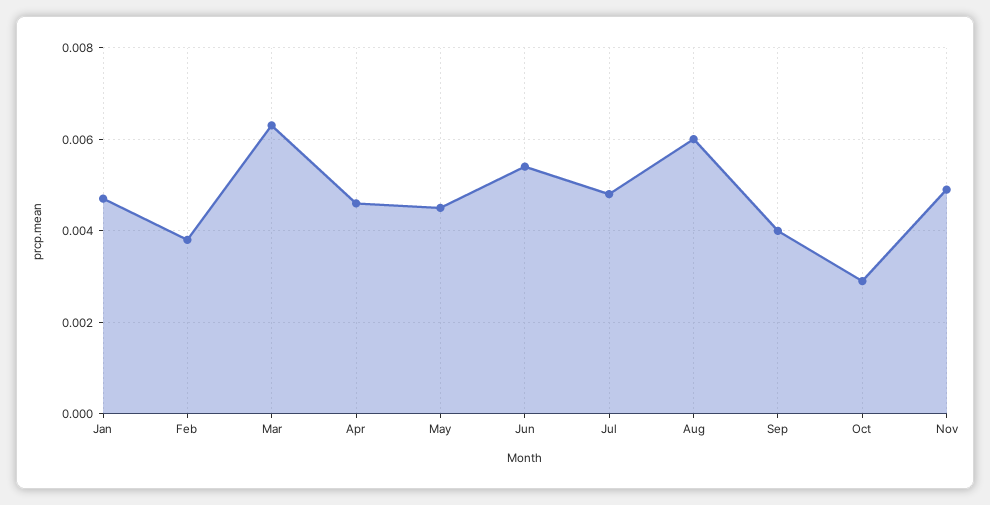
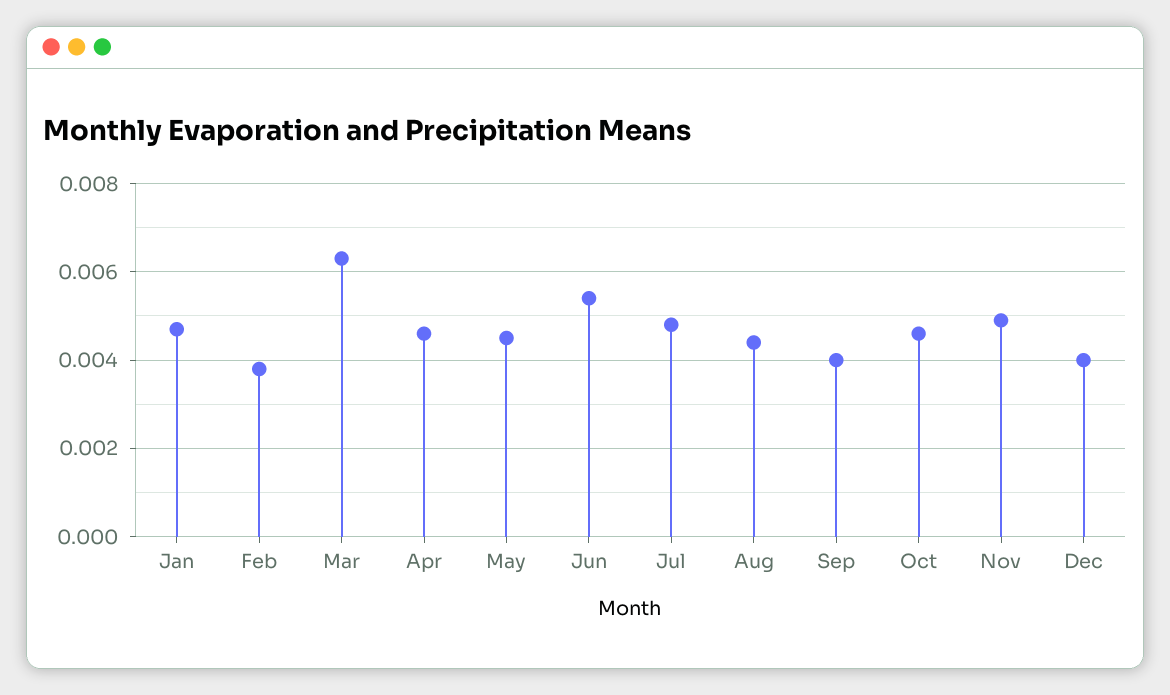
Aug: 0.006 -> 0.0045
Oct: 0.003 -> 0.0045
Dec: none -> 0.004

